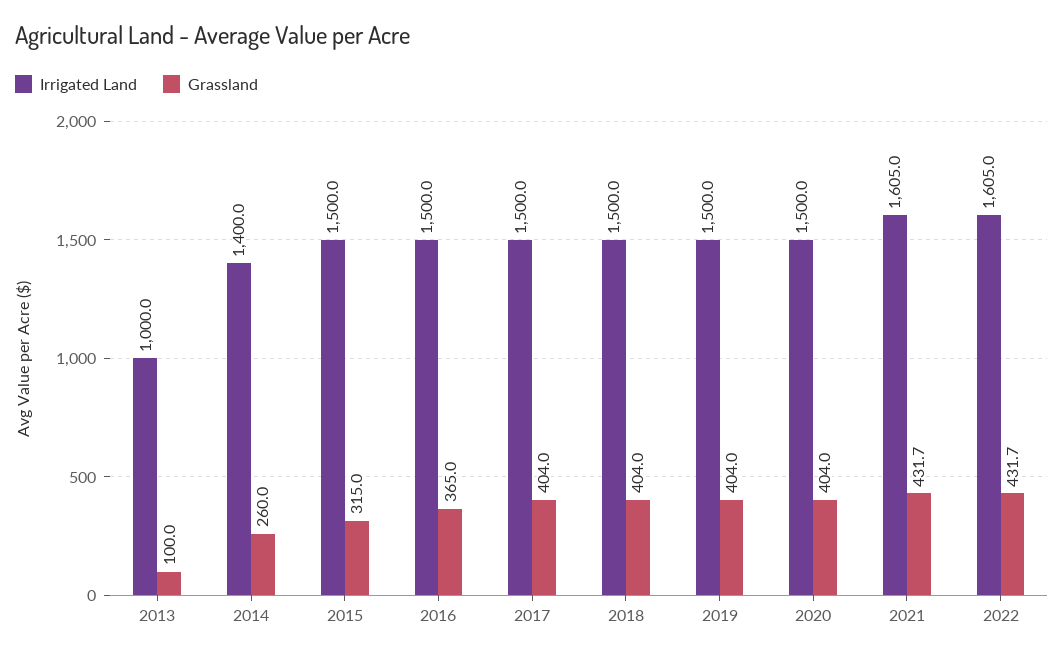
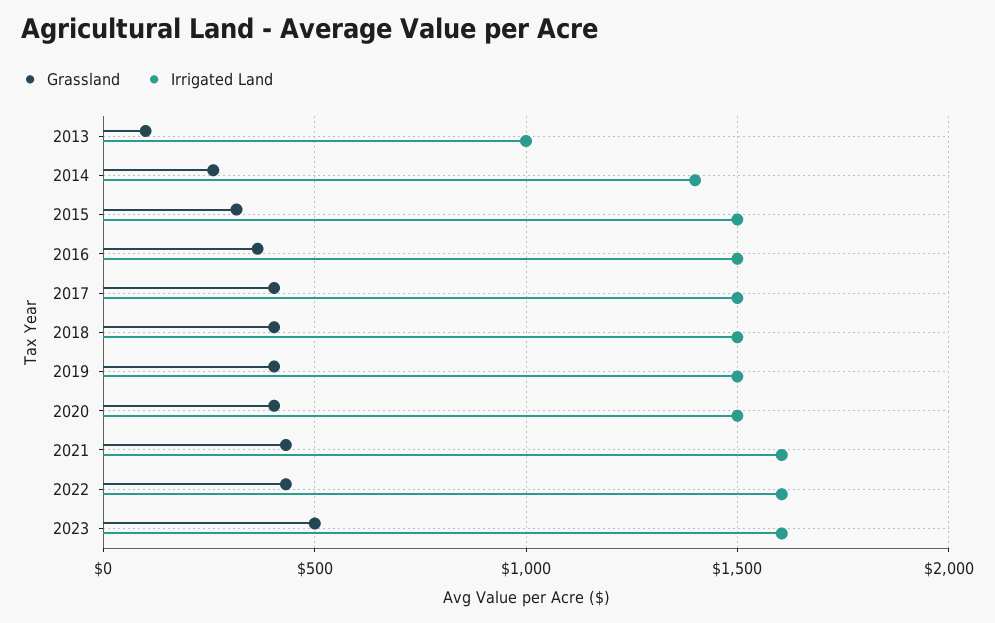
Grassland, 2023: none -> 500
Irrigated Land, 2023: none -> 1600

